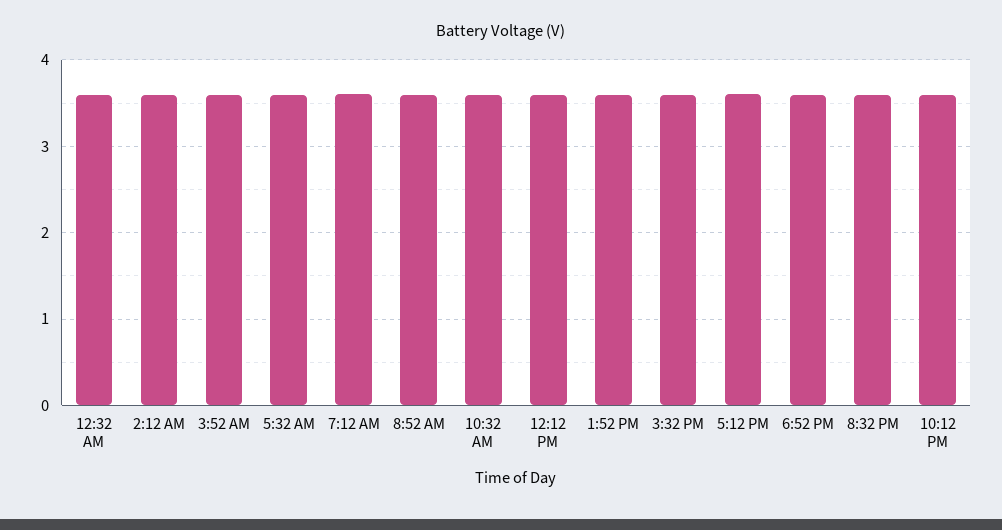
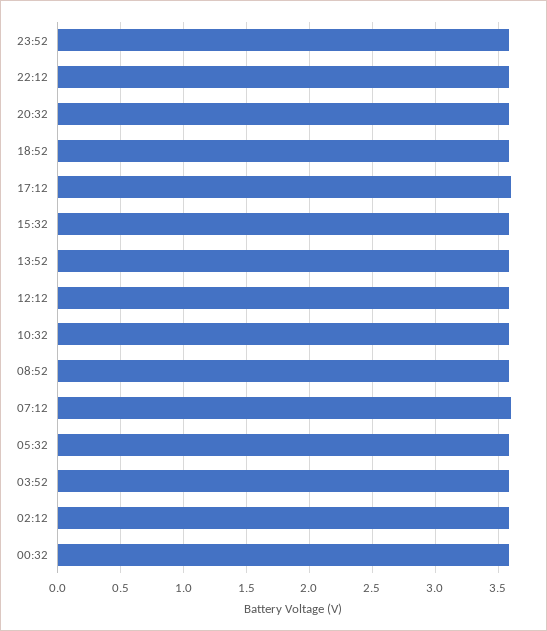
23:52: none -> 3.6

